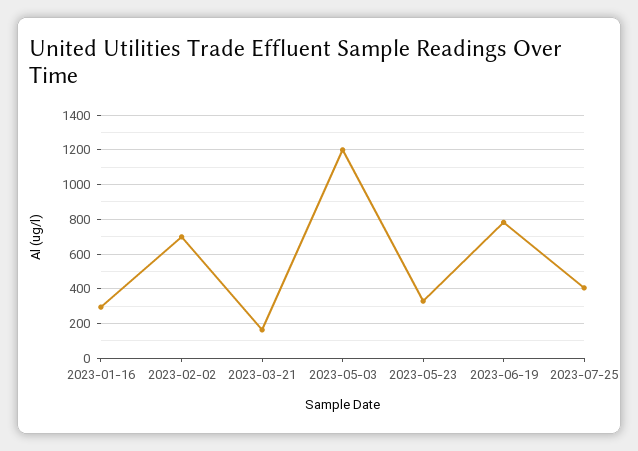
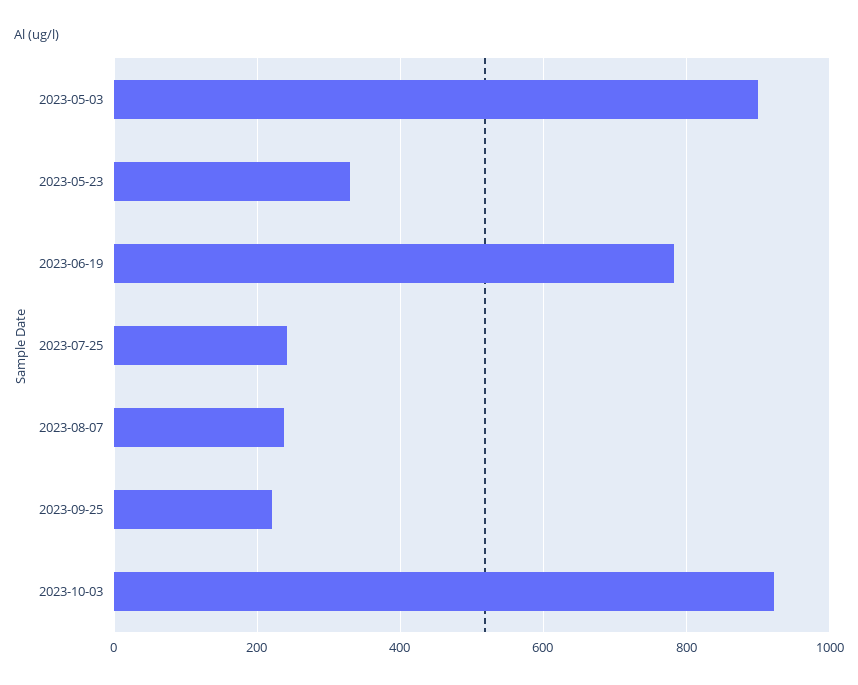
2023-01-16: 300 -> none
2023-02-02: 700 -> none
2023-03-21: 150 -> none
2023-05-03: 1200 -> 900
2023-07-25: 400 -> 240
2023-08-07: none -> 240
2023-09-25: none -> 220
2023-10-03: none -> 920

